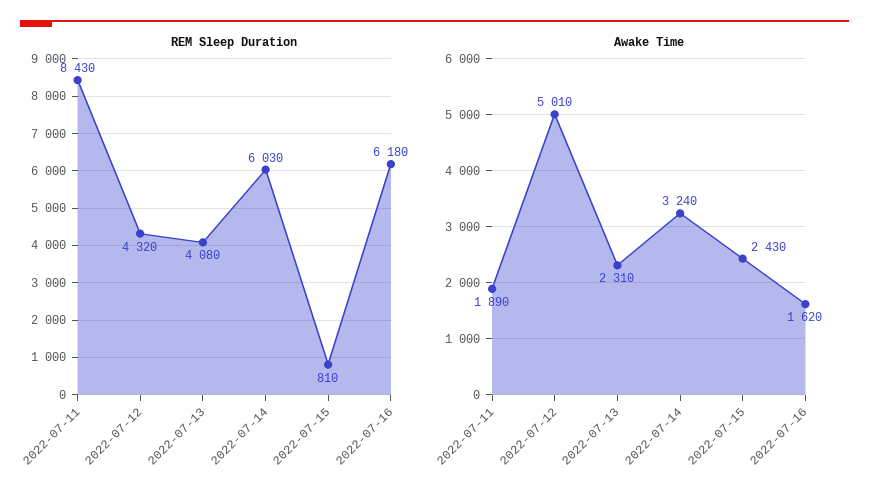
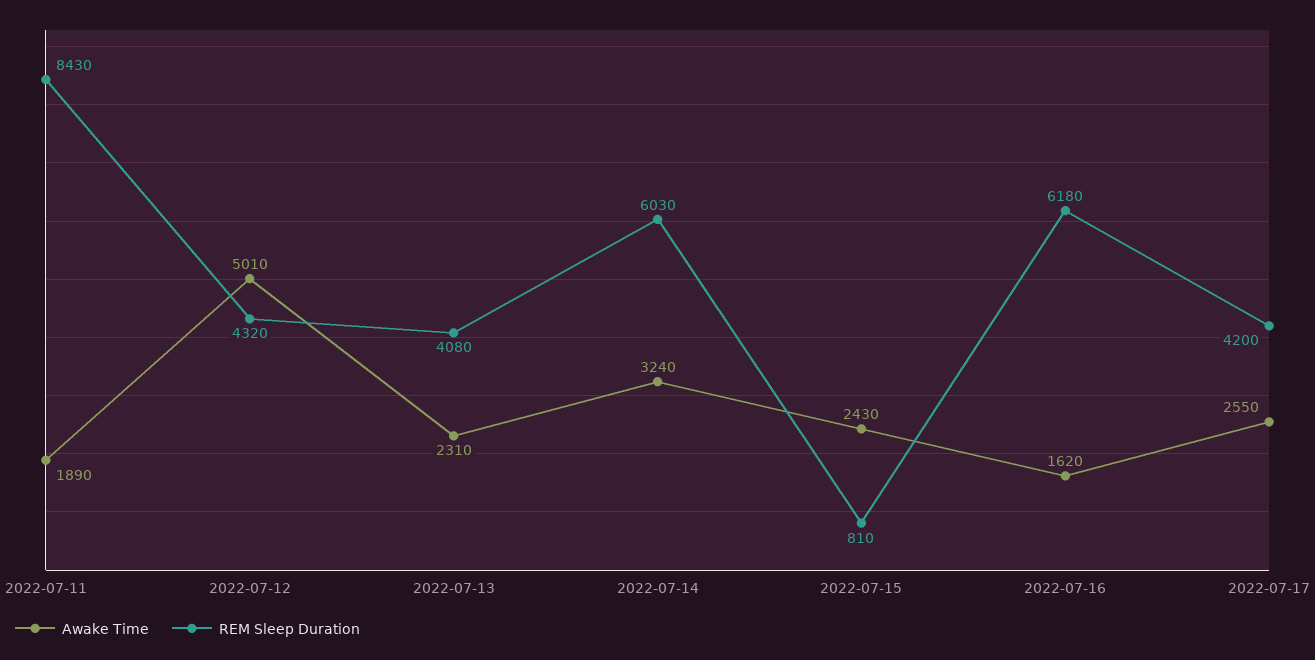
Awake Time, 2022-07-17: none -> 2550
REM Sleep Duration, 2022-07-17: none -> 4200

